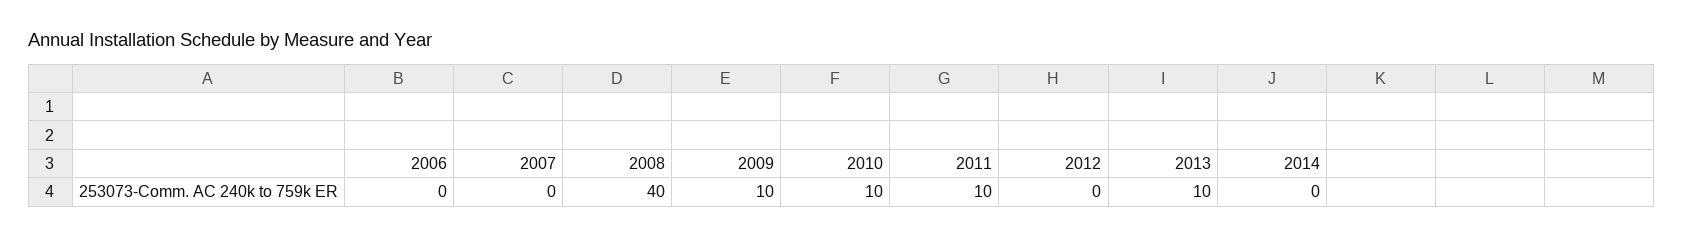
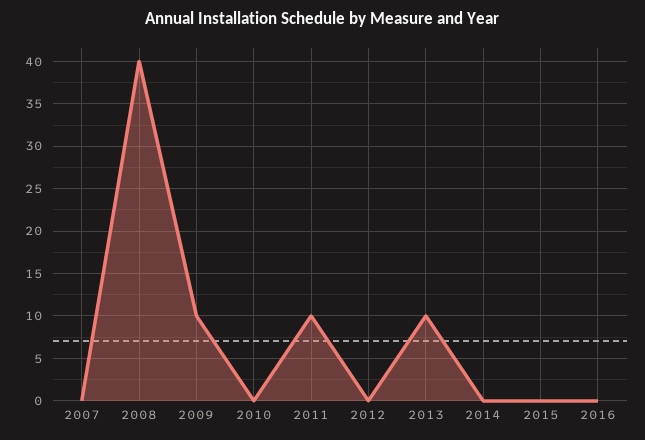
2006: 0 -> none
2010: 10 -> 0
2015: none -> 0
2016: none -> 0

